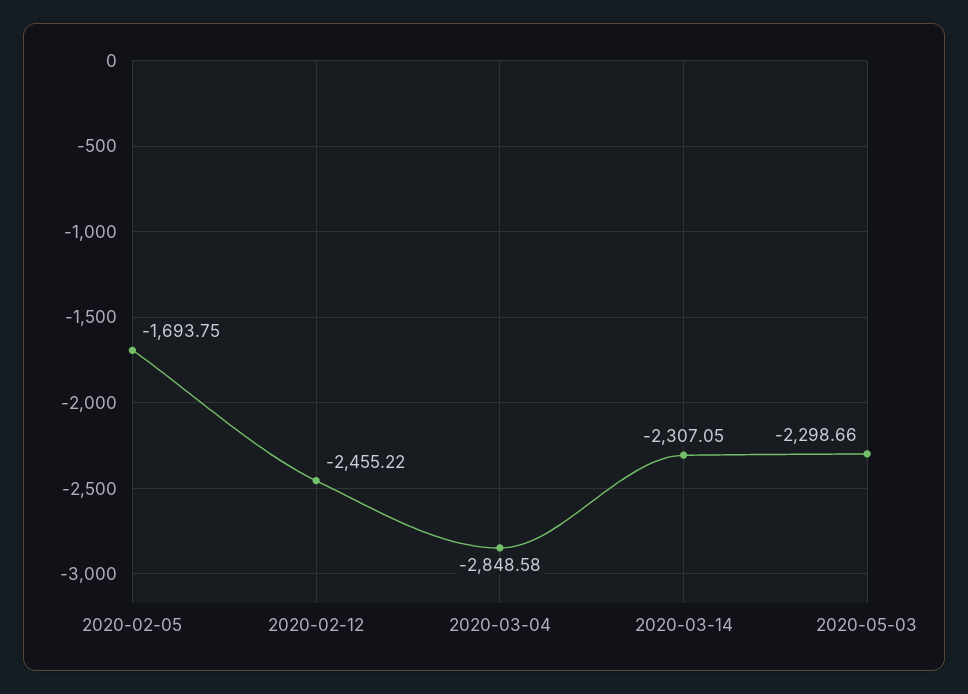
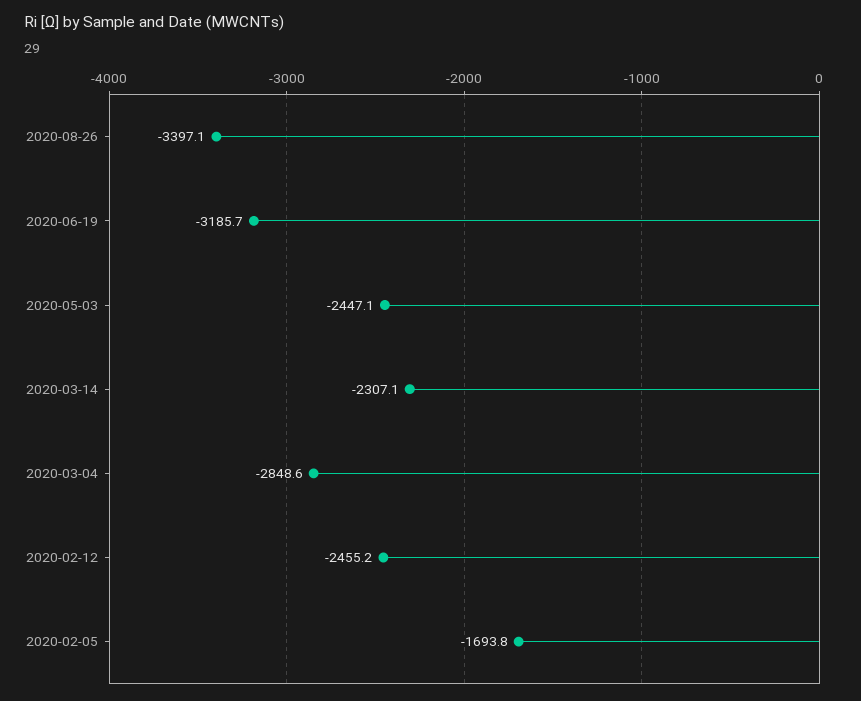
2020-05-03: -2298.66 -> -2447.1
2020-08-26: none -> -3397.1
2020-06-19: none -> -3185.7

